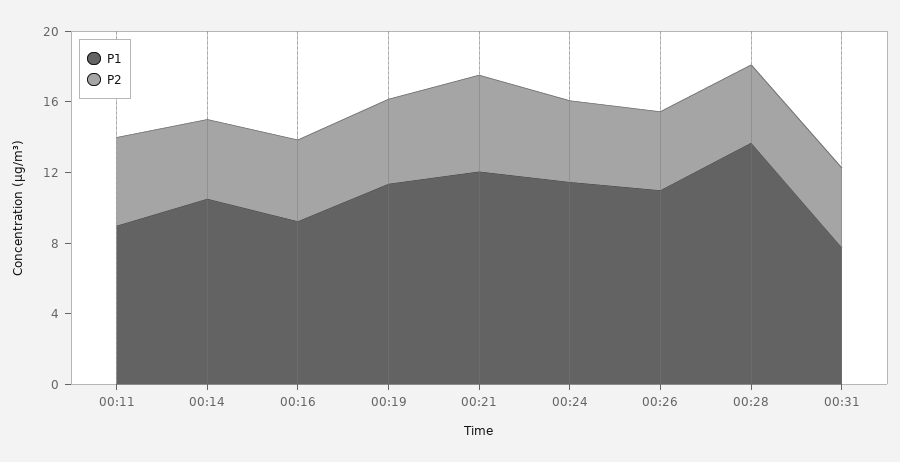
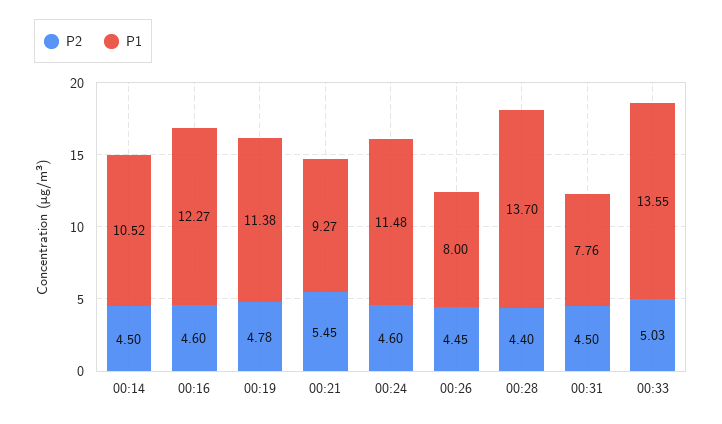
P1, 00:11: 9 -> none
P2, 00:11: 5 -> none
P1, 00:16: 9 -> 12.27
P1, 00:21: 12 -> 9.27
P1, 00:26: 11 -> 8
P2, 00:33: none -> 5.03
P1, 00:33: none -> 13.55

